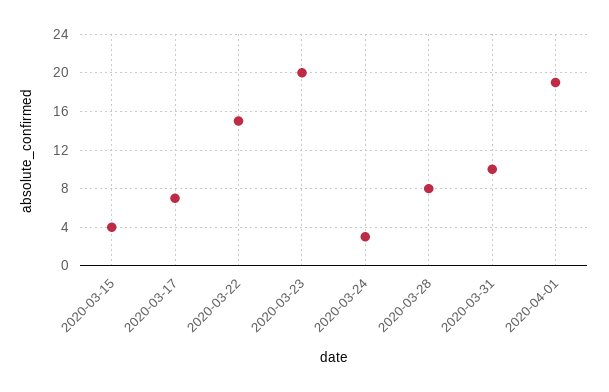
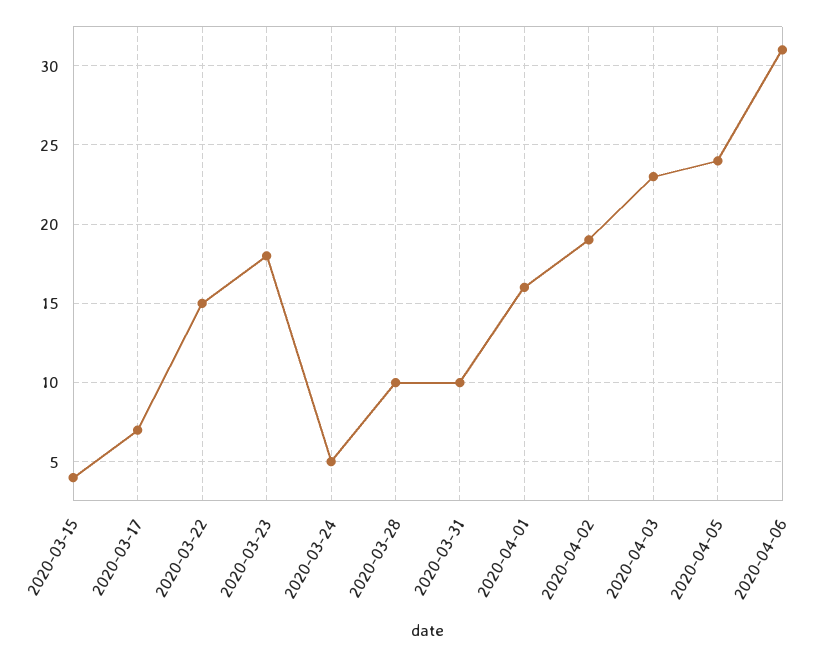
2020-03-23: 20 -> 18
2020-03-24: 3 -> 5
2020-03-28: 8 -> 10
2020-04-01: 19 -> 16
2020-04-02: none -> 19
2020-04-03: none -> 23
2020-04-05: none -> 24
2020-04-06: none -> 31

